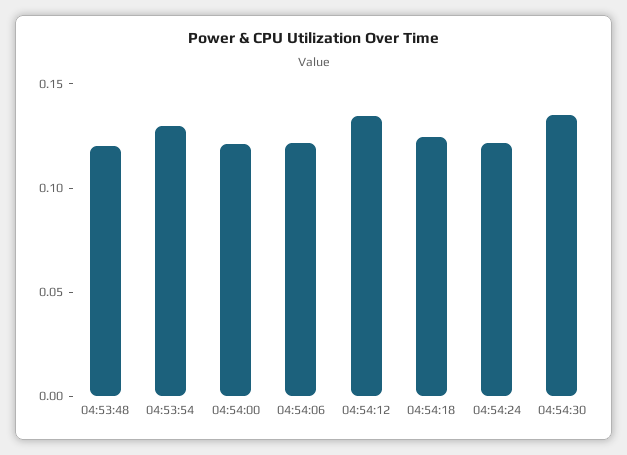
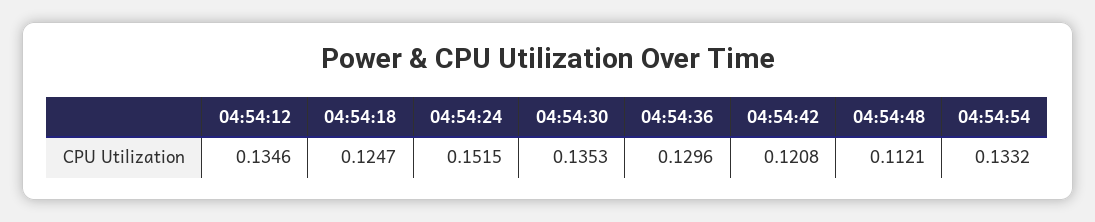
04:53:48: 0.12 -> none
04:53:54: 0.13 -> none
04:54:00: 0.12 -> none
04:54:06: 0.12 -> none
04:54:24: 0.12 -> 0.1515
04:54:36: none -> 0.1296
04:54:42: none -> 0.1208
04:54:48: none -> 0.1121
04:54:54: none -> 0.1332

